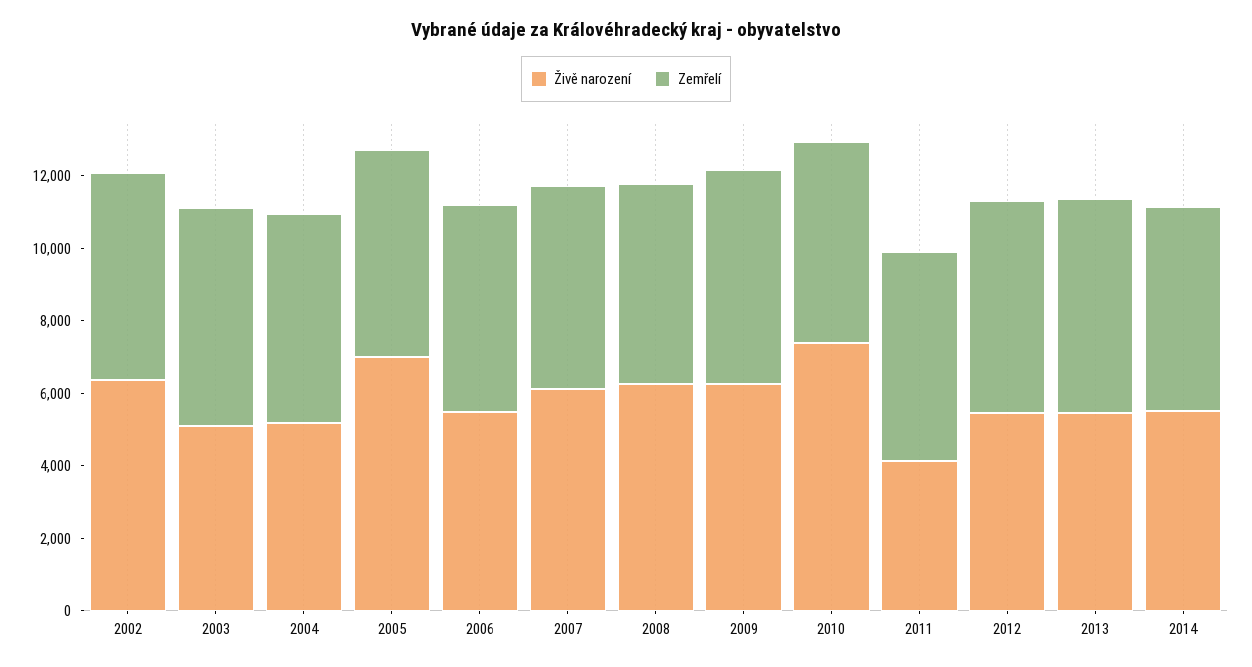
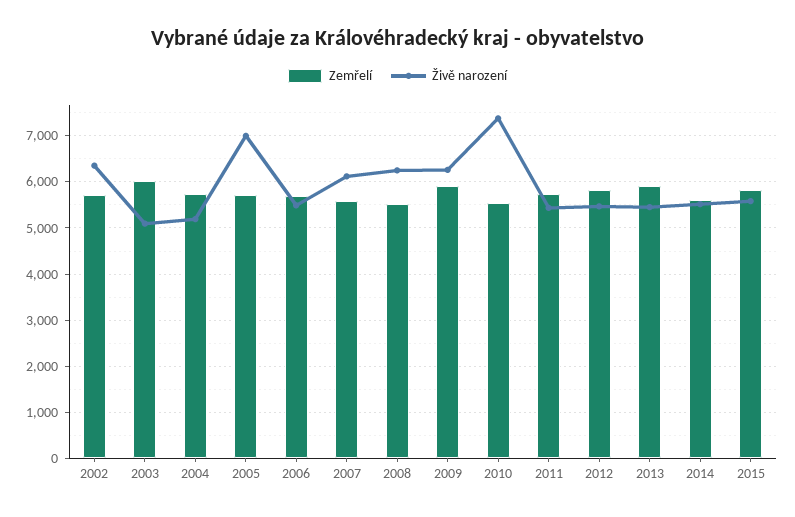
Živě narození, 2011: 4000 -> 5400
Zemřelí, 2015: none -> 5800
Živě narození, 2015: none -> 5600

